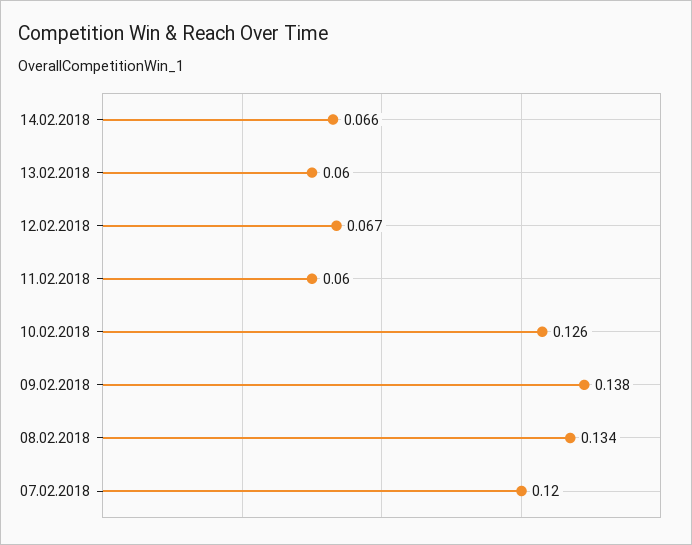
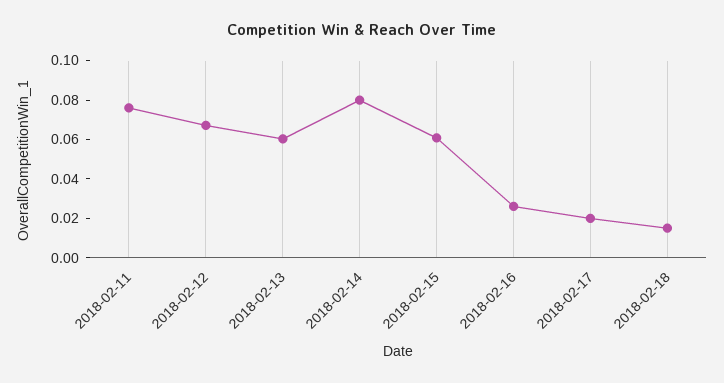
14.02.2018: 0.066 -> 0.08
11.02.2018: 0.06 -> 0.075
10.02.2018: 0.126 -> none
09.02.2018: 0.138 -> none
08.02.2018: 0.134 -> none
07.02.2018: 0.12 -> none
2018-02-15: none -> 0.06
2018-02-16: none -> 0.025
2018-02-17: none -> 0.02
2018-02-18: none -> 0.015

